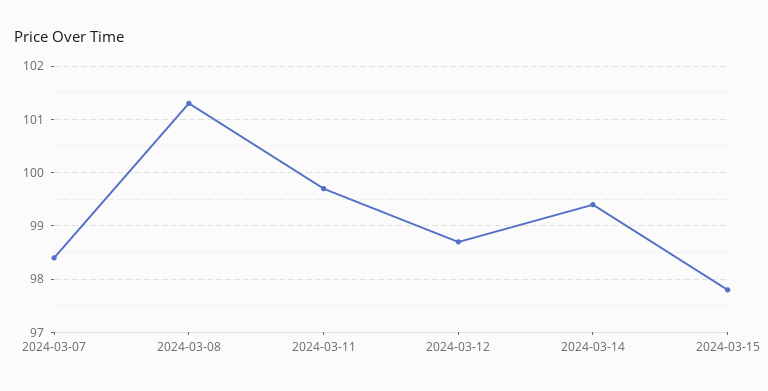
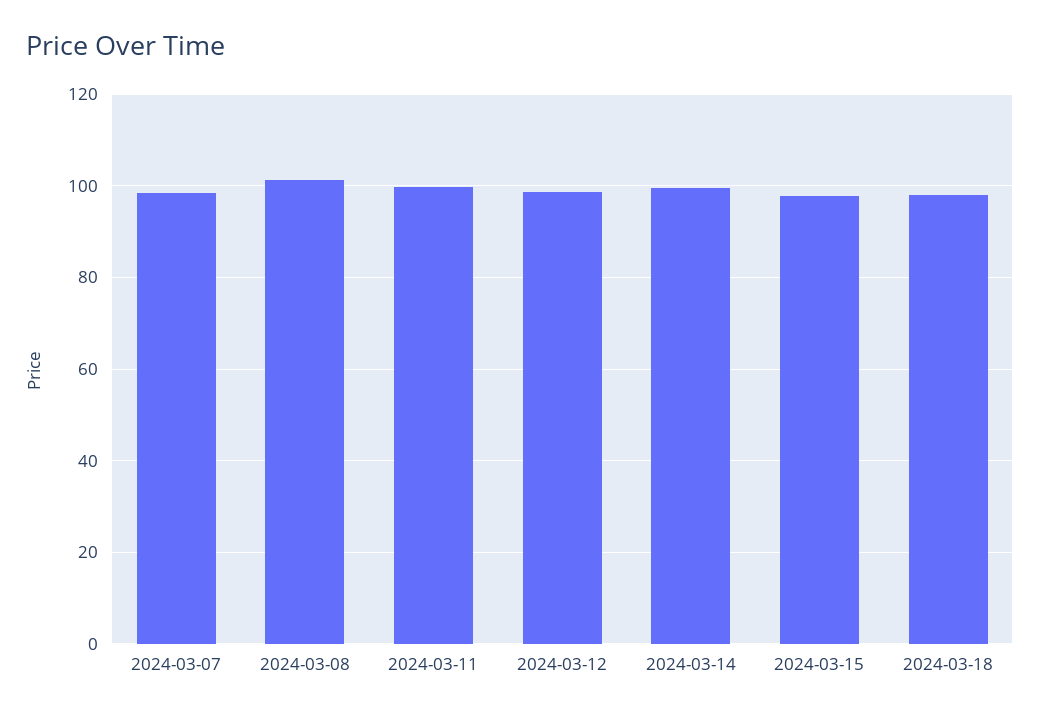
2024-03-18: none -> 98

